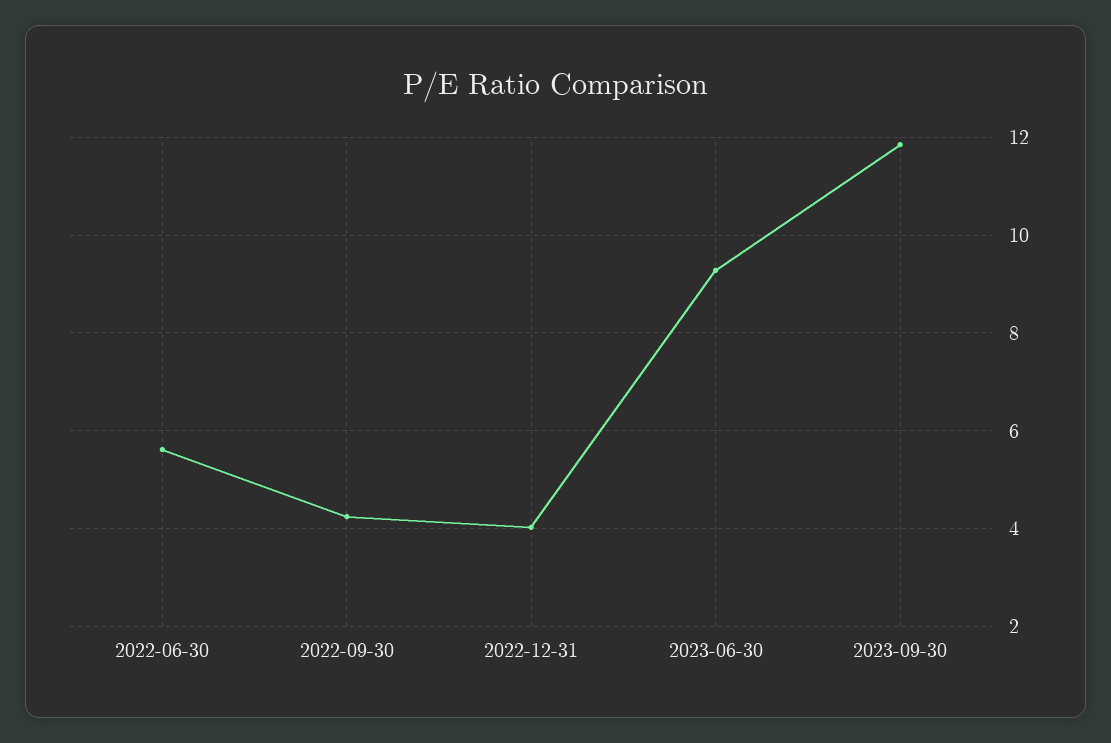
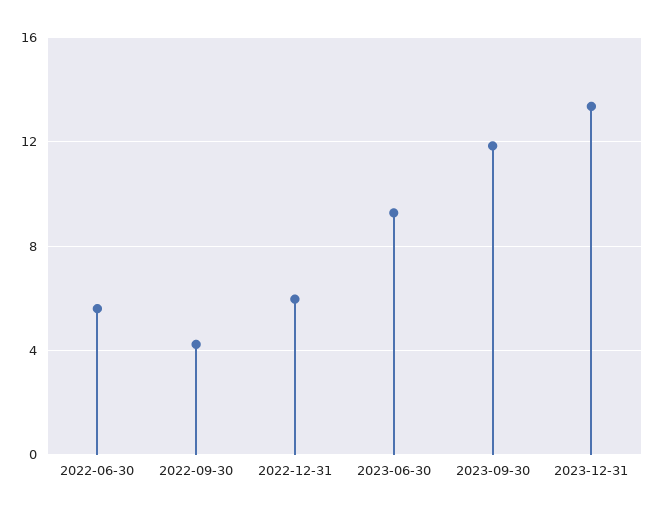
2022-12-31: 4 -> 6
2023-12-31: none -> 13.5

